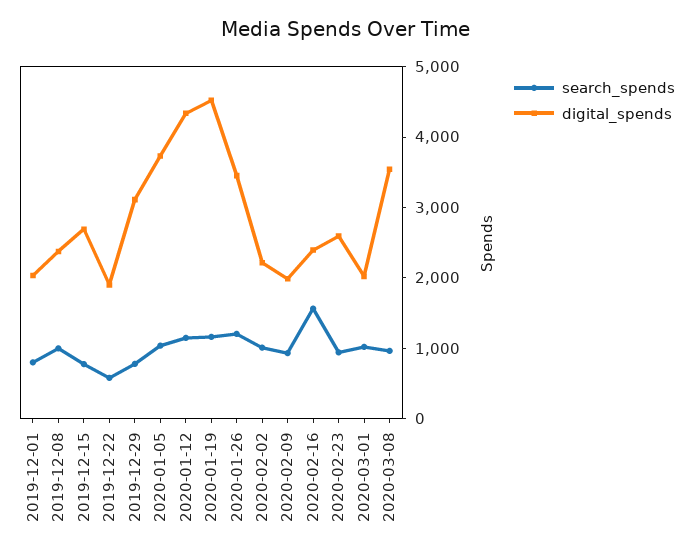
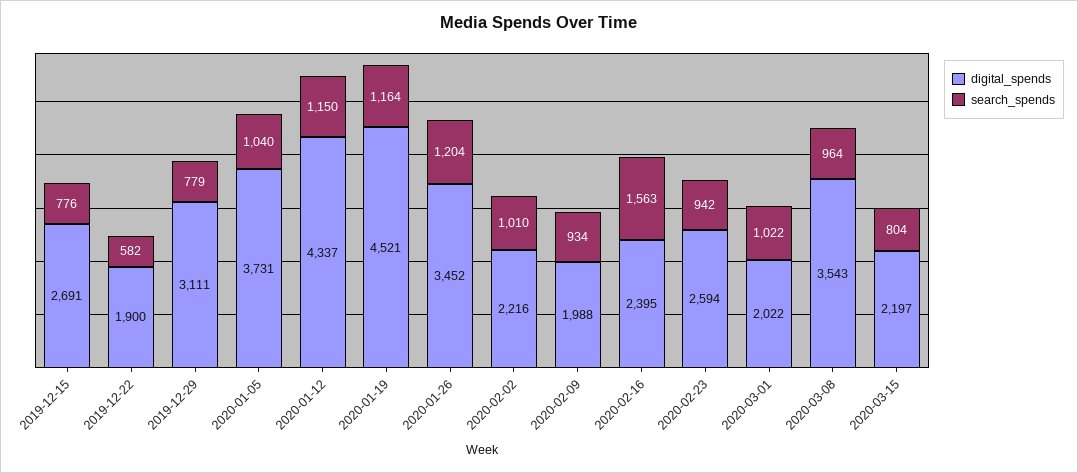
search_spends, 2019-12-01: 800 -> none
digital_spends, 2019-12-01: 2000 -> none
search_spends, 2019-12-08: 1000 -> none
digital_spends, 2019-12-08: 2400 -> none
digital_spends, 2020-03-15: none -> 2197
search_spends, 2020-03-15: none -> 804

